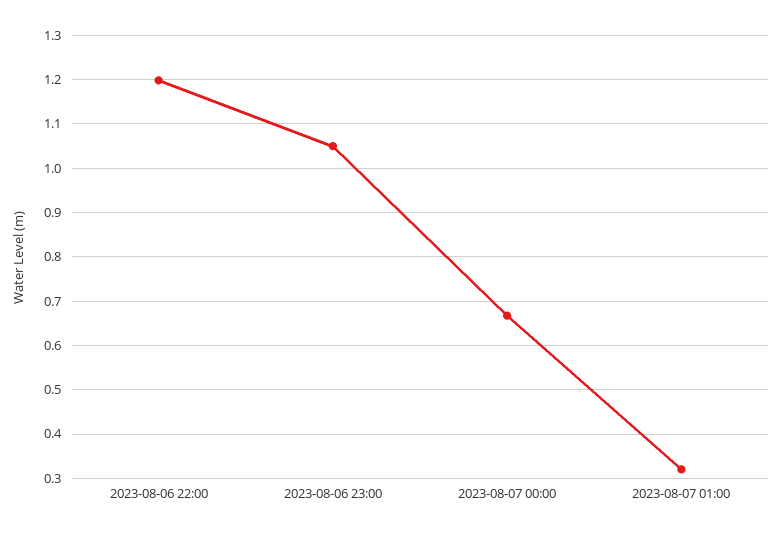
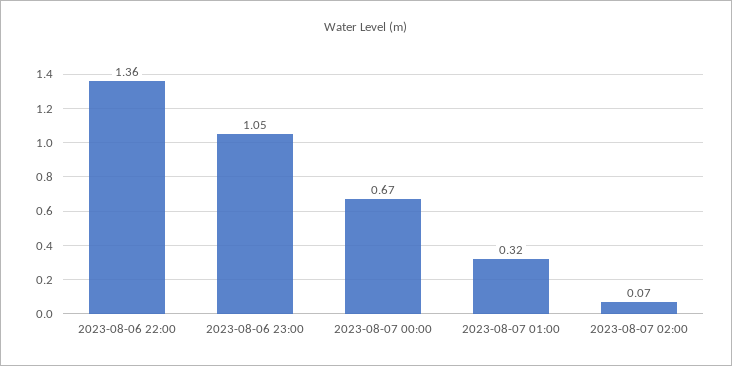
2023-08-06 22:00: 1.2 -> 1.36
2023-08-07 02:00: none -> 0.07

